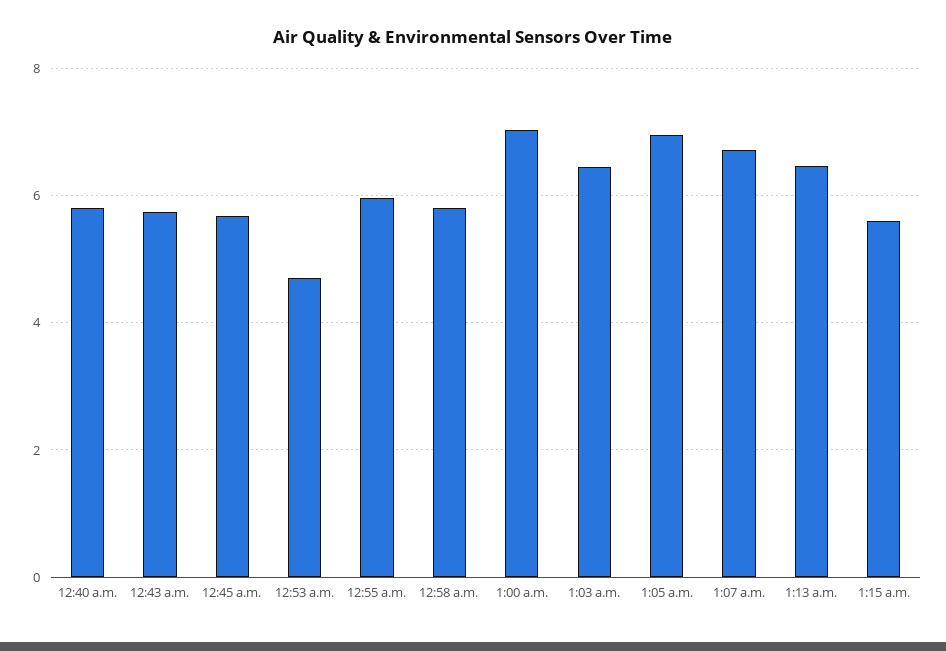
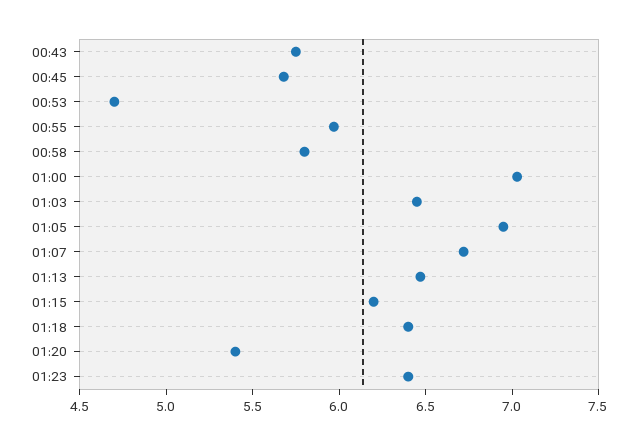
12:40 a.m.: 5.8 -> none
1:15 a.m.: 5.6 -> 6.2
01:18: none -> 6.4
01:20: none -> 5.4
01:23: none -> 6.4

